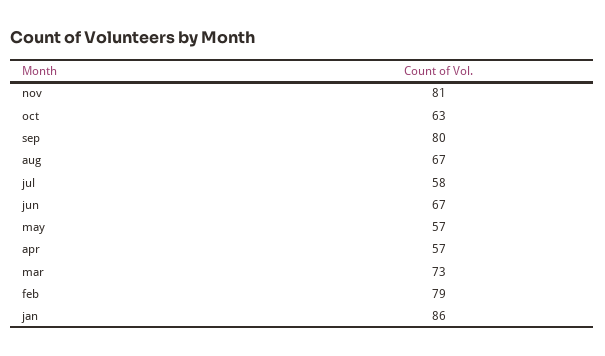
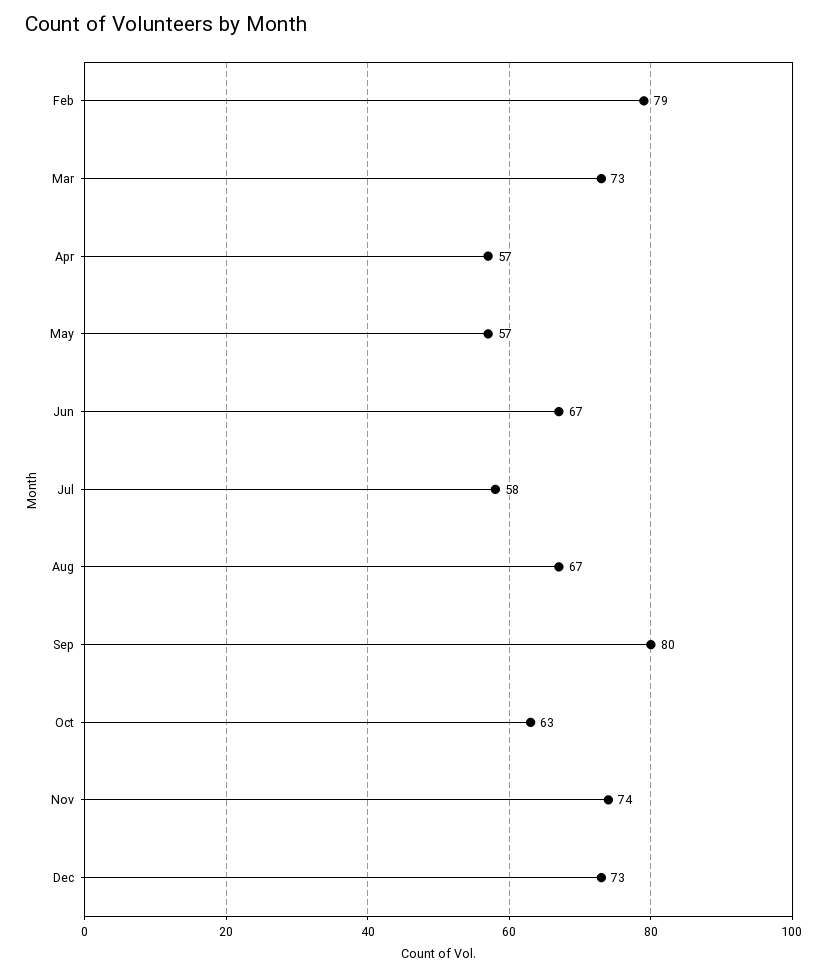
nov: 81 -> 74
jan: 86 -> none
Dec: none -> 73

